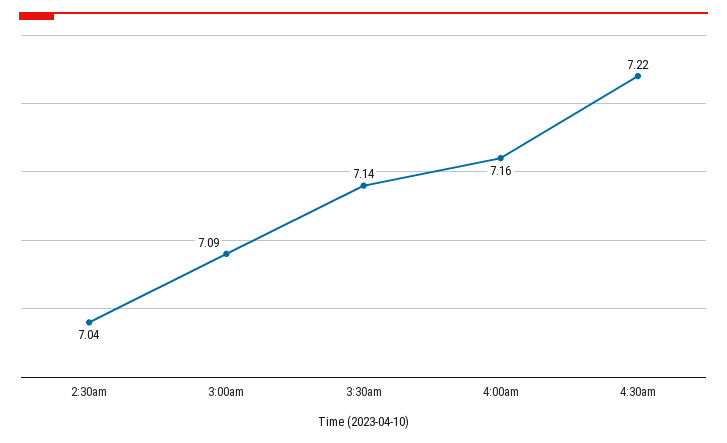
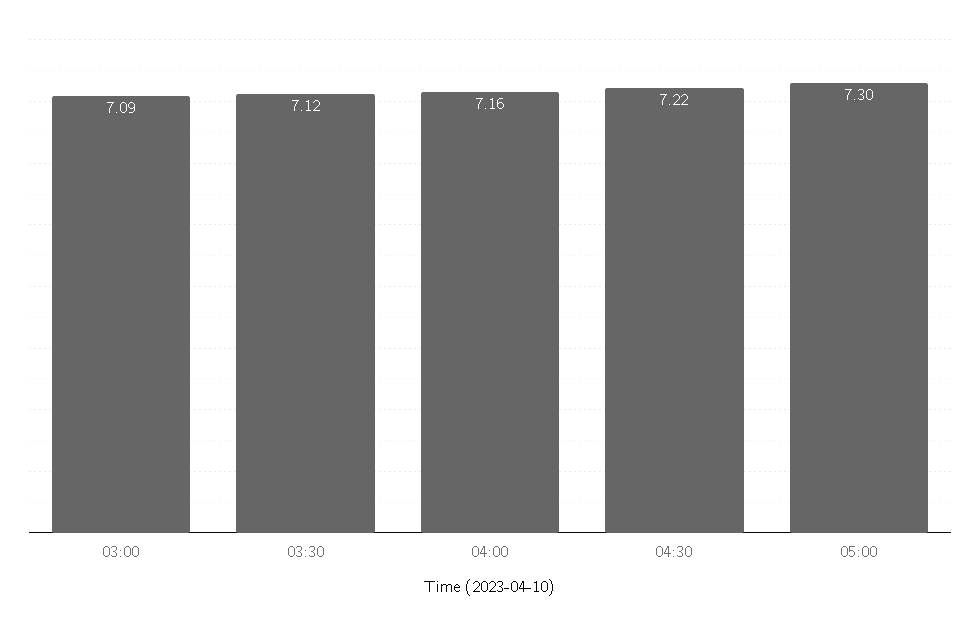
2:30am: 7.04 -> none
3:30am: 7.14 -> 7.12
05:00: none -> 7.3

